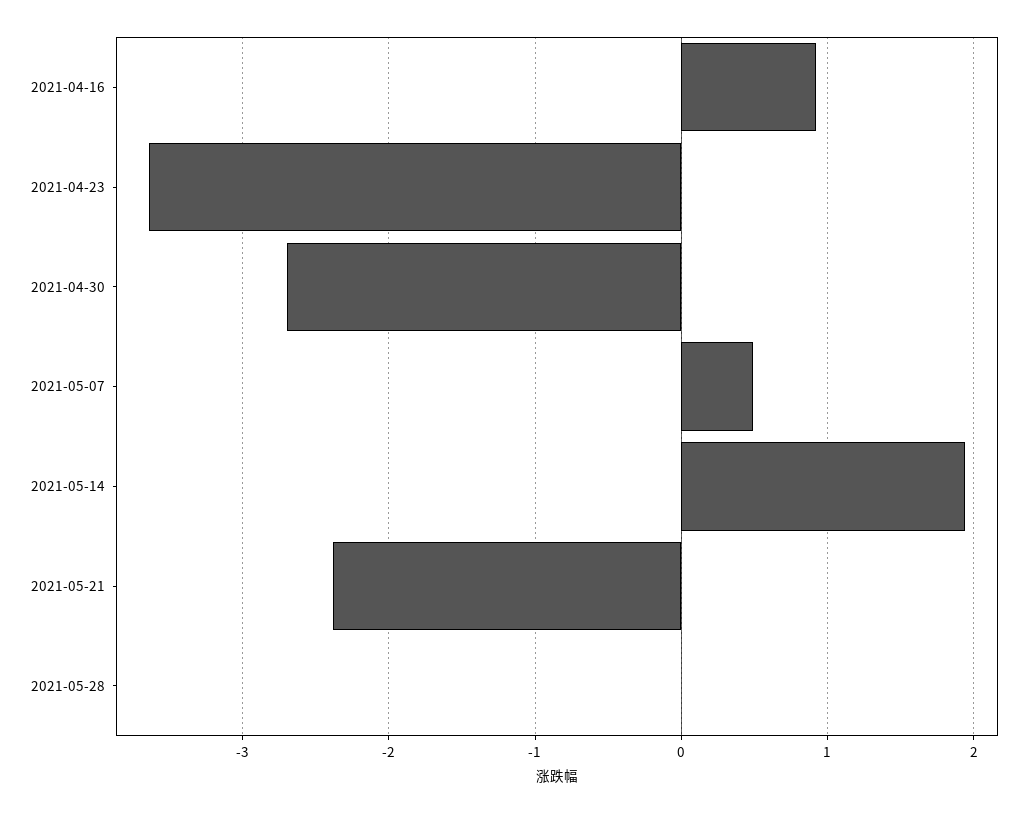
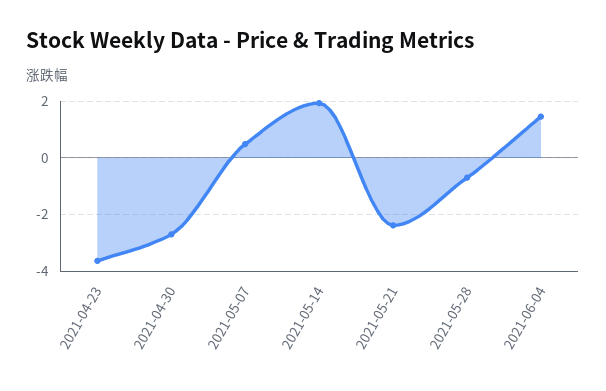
2021-04-16: 0.9 -> none
2021-05-28: 0 -> -0.75
2021-06-04: none -> 1.5

